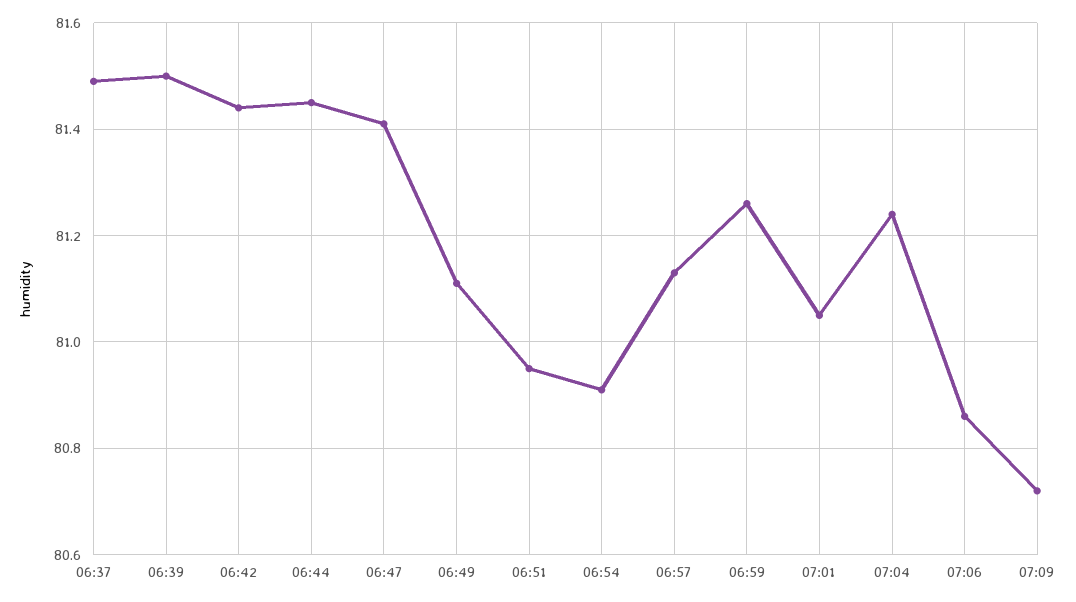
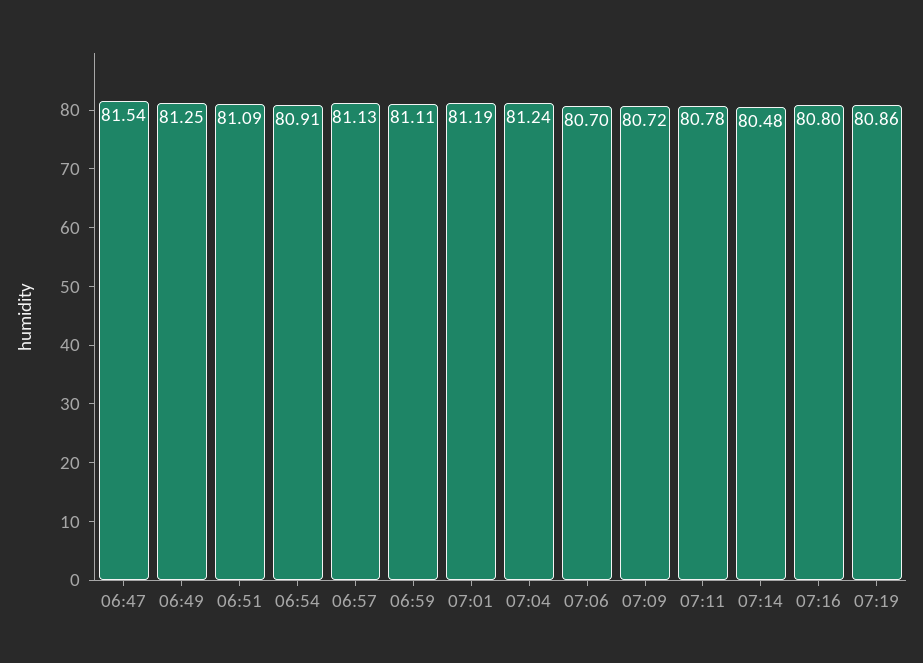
06:37: 81.5 -> none
06:39: 81.5 -> none
06:42: 81.45 -> none
06:44: 81.45 -> none
06:47: 81.4 -> 81.54
06:49: 81.1 -> 81.25
06:51: 80.95 -> 81.09
06:59: 81.25 -> 81.11
07:01: 81.05 -> 81.19
07:06: 80.85 -> 80.7
07:11: none -> 80.78
07:14: none -> 80.48
07:16: none -> 80.8
07:19: none -> 80.86

